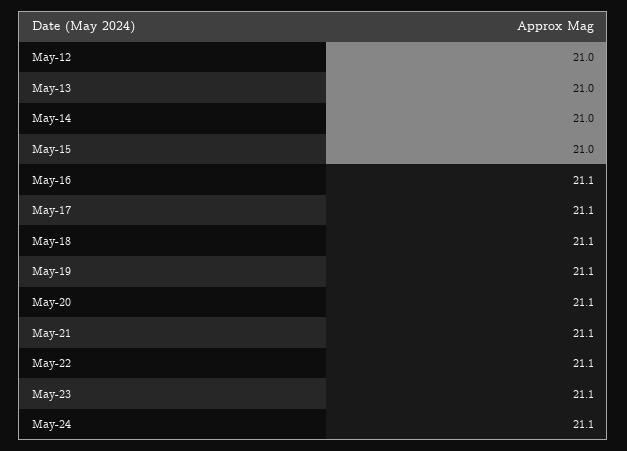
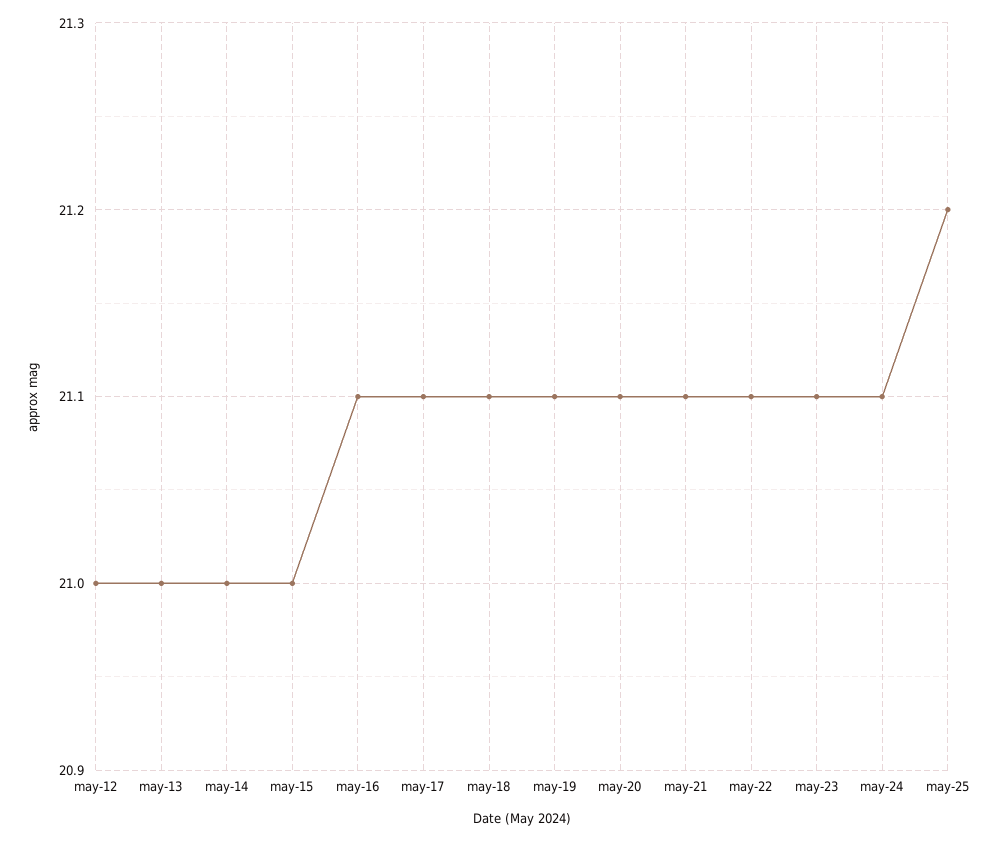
may-25: none -> 21.2

